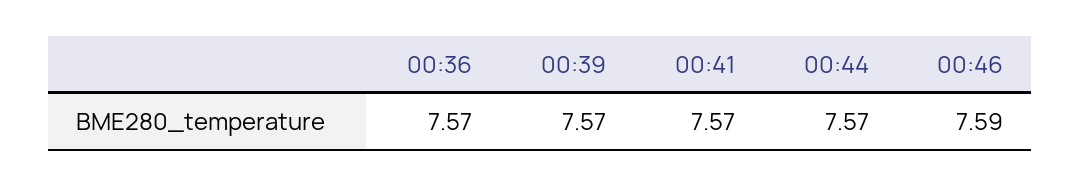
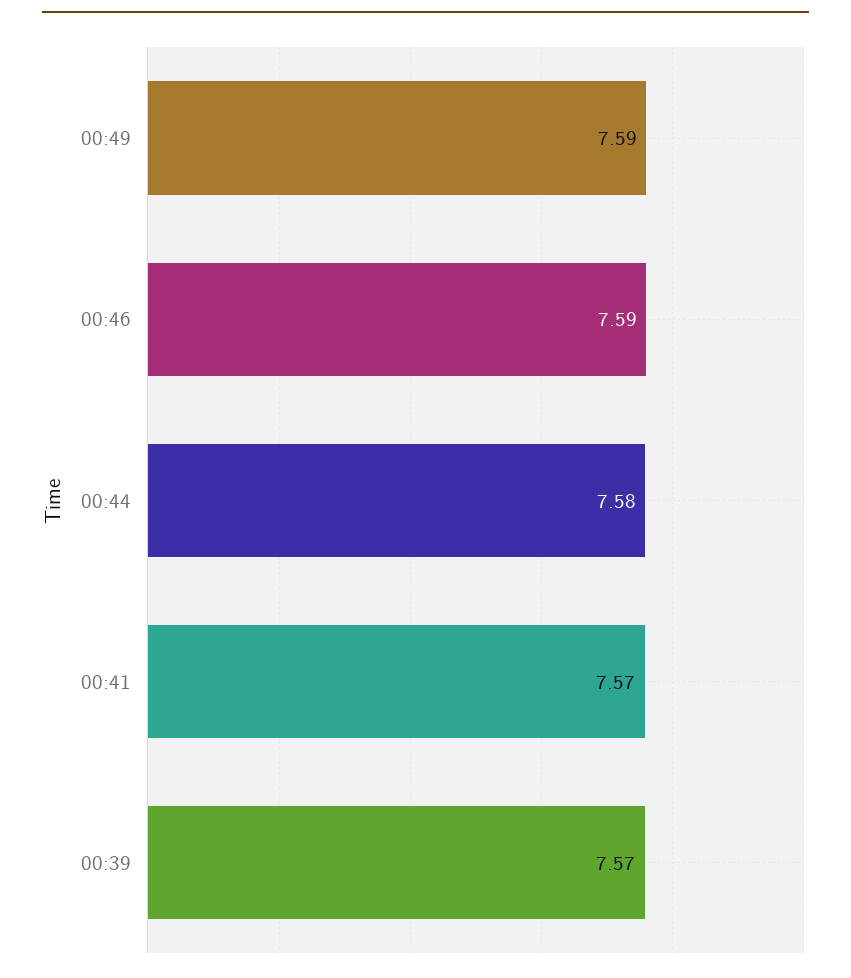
00:36: 7.57 -> none
00:44: 7.57 -> 7.58
00:49: none -> 7.59

